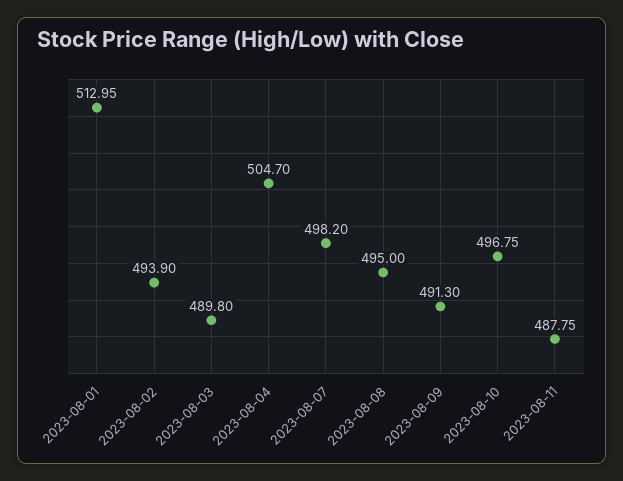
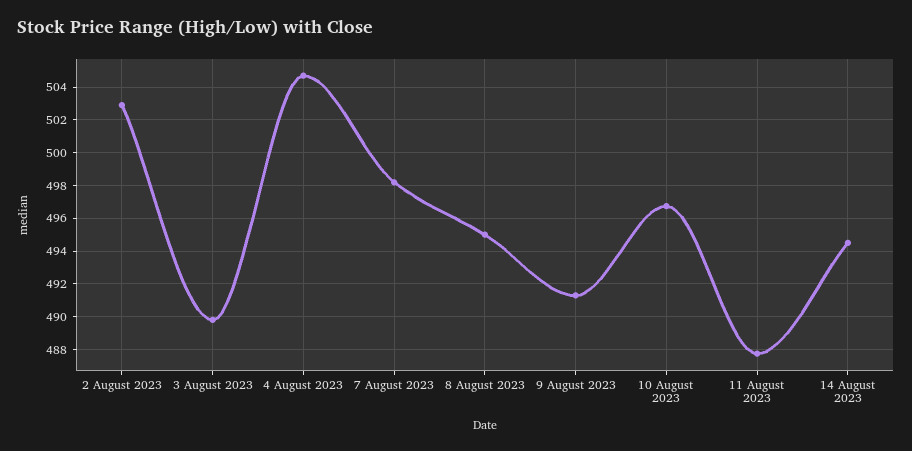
2023-08-01: 512.95 -> none
2023-08-02: 493.9 -> 503
14 August 2023: none -> 494.5

